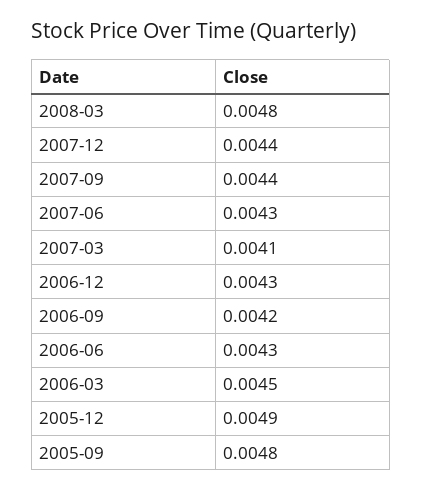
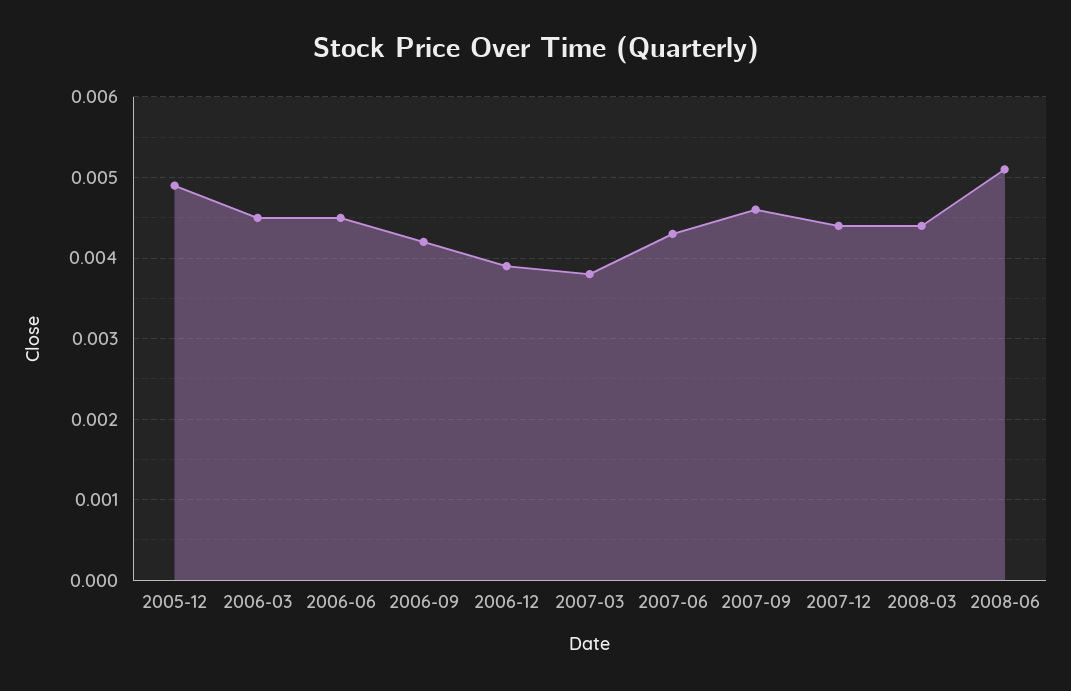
2008-03: 0.0048 -> 0.0044
2007-09: 0.0044 -> 0.0046
2007-03: 0.0041 -> 0.0038
2006-12: 0.0043 -> 0.0039
2006-06: 0.0043 -> 0.0045
2005-09: 0.0048 -> none
2008-06: none -> 0.0051

